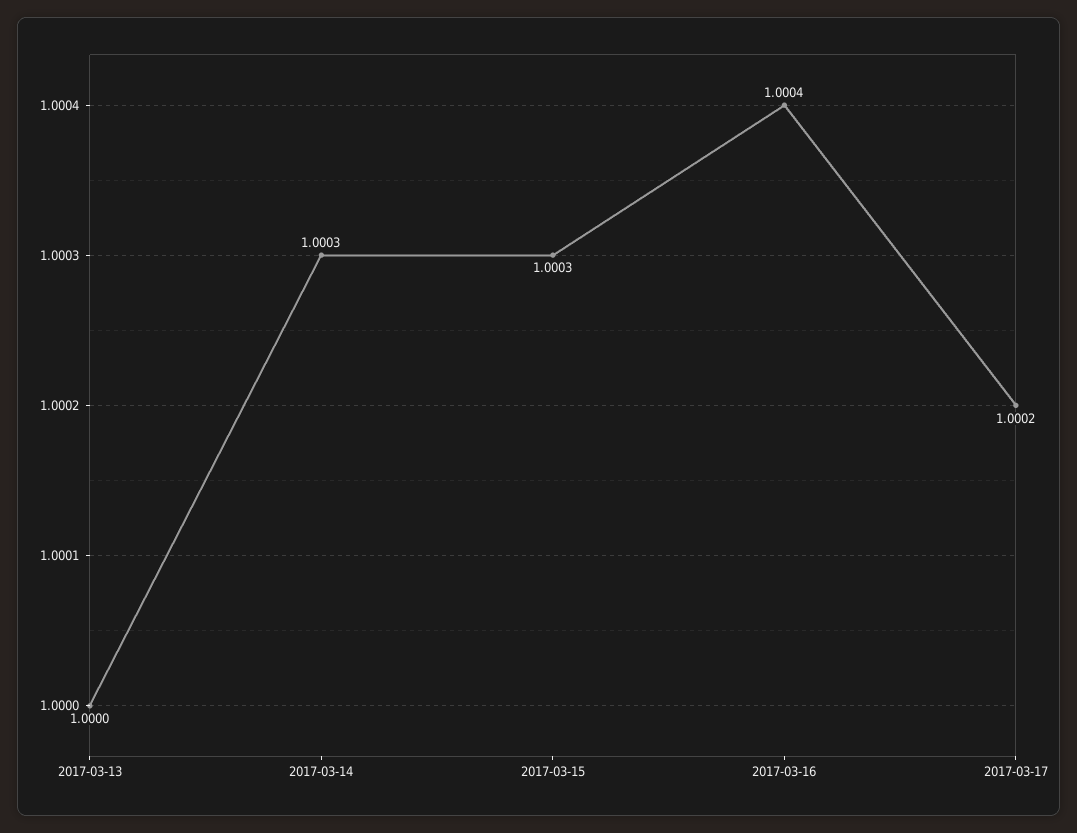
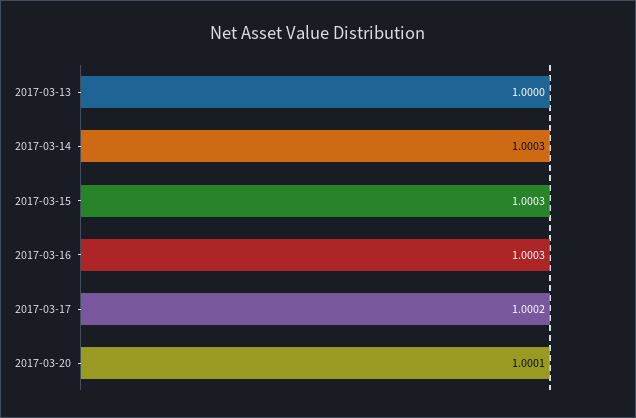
2017-03-16: 1.0004 -> 1.0003
2017-03-20: none -> 1.0001

